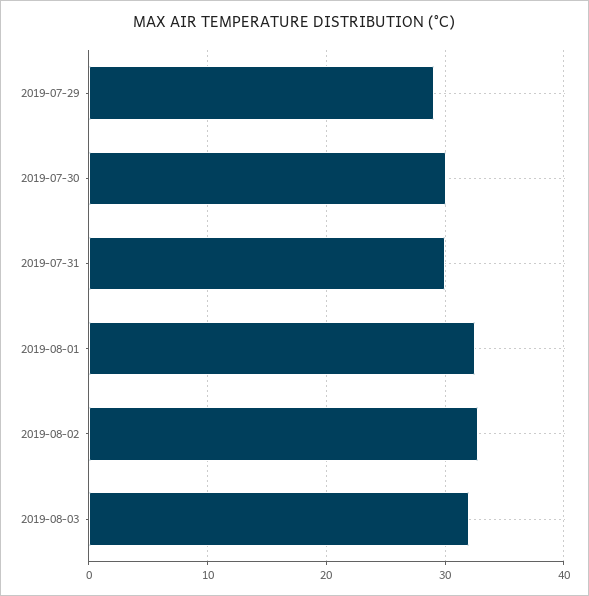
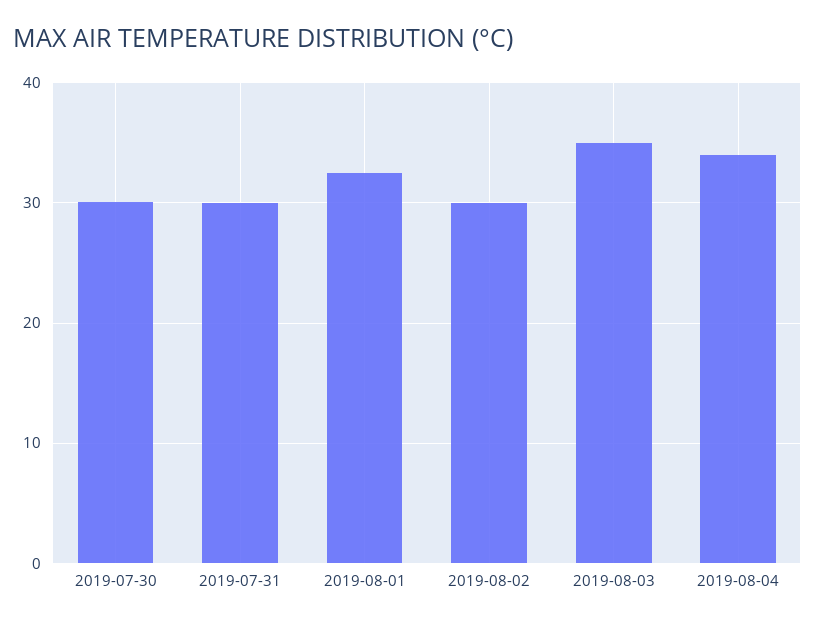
2019-07-29: 29 -> none
2019-08-02: 33 -> 30
2019-08-03: 32 -> 35
2019-08-04: none -> 34

